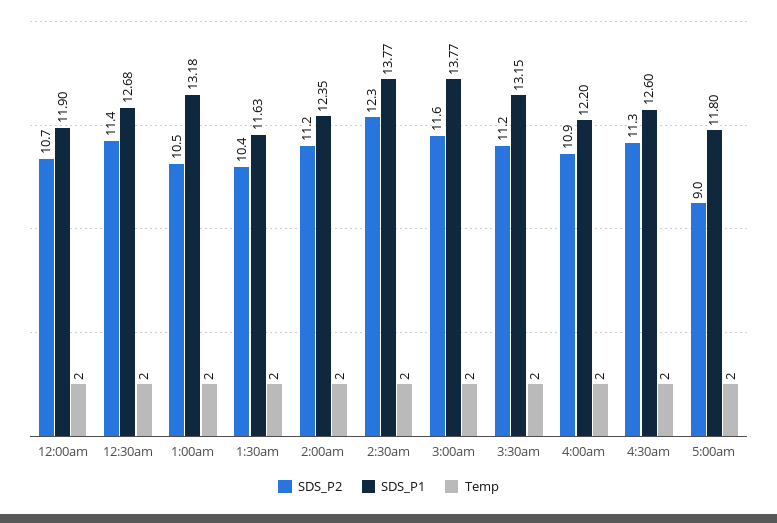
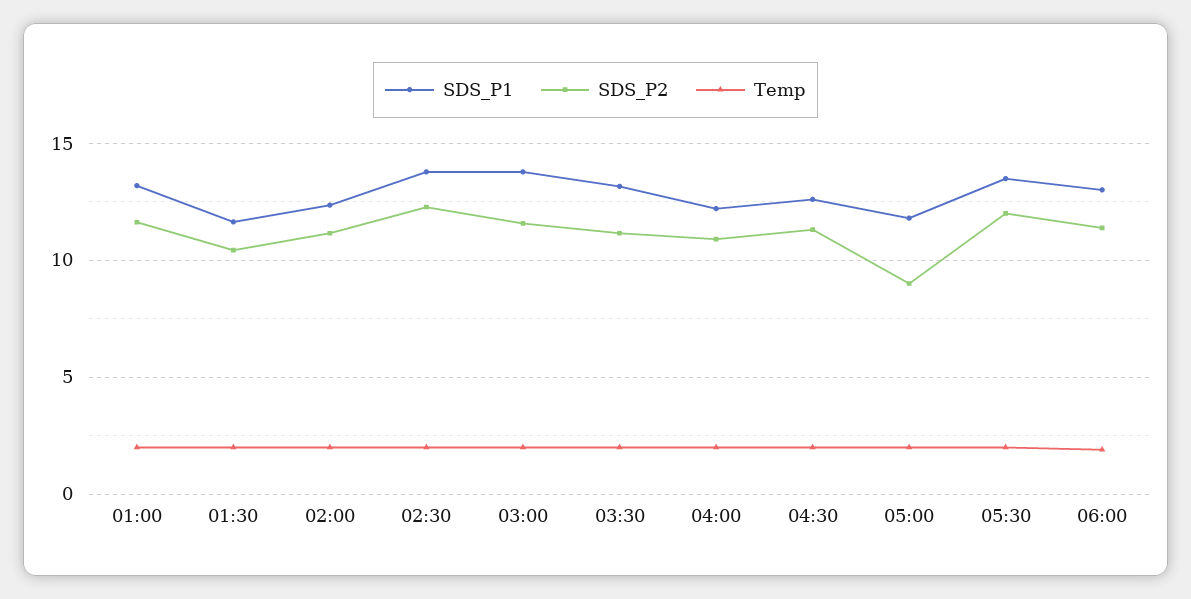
SDS_P2, 12:00am: 10.7 -> none
SDS_P1, 12:00am: 11.9 -> none
Temp, 12:00am: 2 -> none
SDS_P2, 12:30am: 11.4 -> none
SDS_P1, 12:30am: 12.68 -> none
Temp, 12:30am: 2 -> none
SDS_P2, 1:00am: 10.5 -> 11.5
SDS_P1, 05:30: none -> 13.5
SDS_P2, 05:30: none -> 12
Temp, 05:30: none -> 2
SDS_P1, 06:00: none -> 13
SDS_P2, 06:00: none -> 11.5
Temp, 06:00: none -> 2

